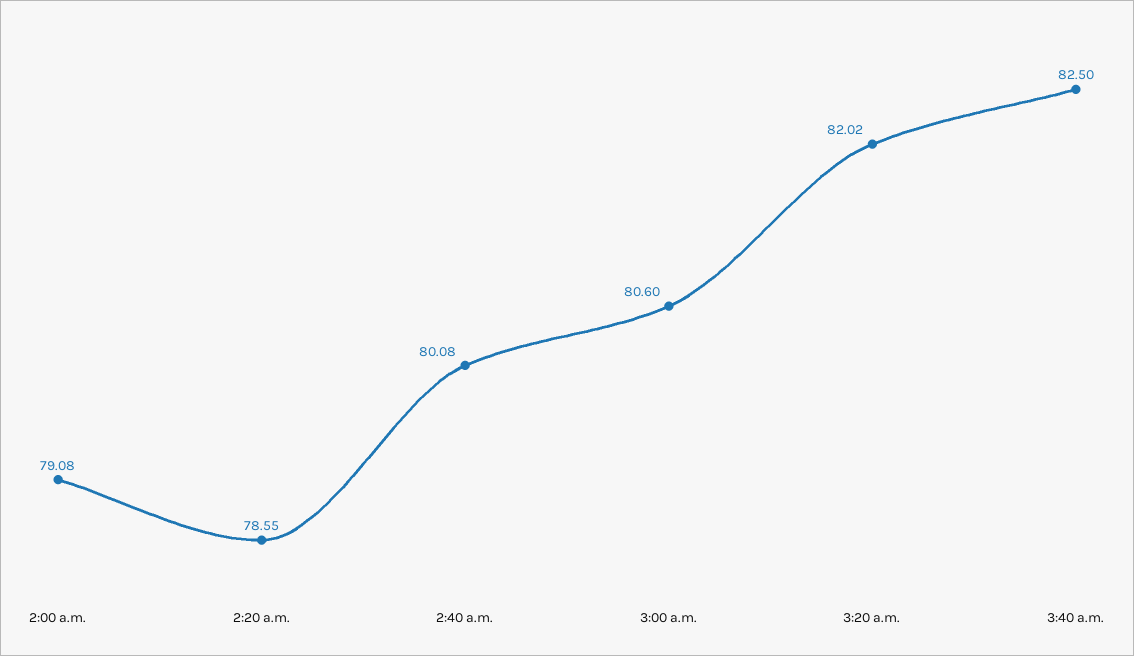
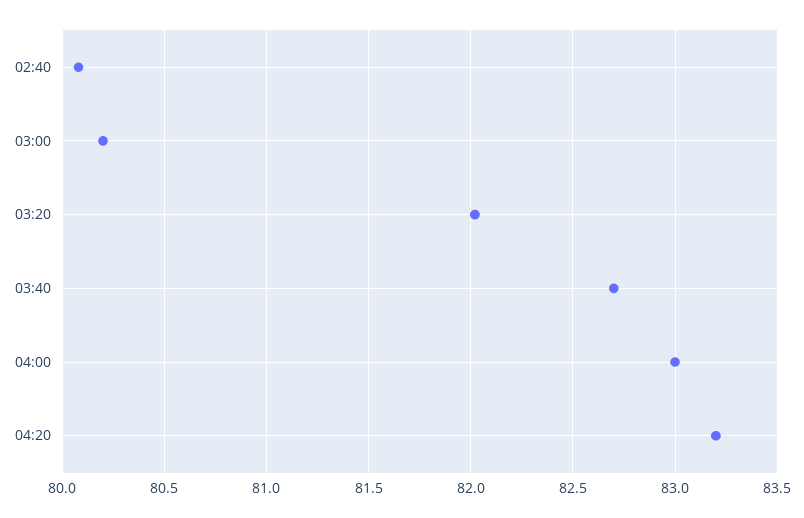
2:00 a.m.: 79.08 -> none
2:20 a.m.: 78.55 -> none
3:00 a.m.: 80.6 -> 80.2
3:40 a.m.: 82.5 -> 82.7
04:00: none -> 83
04:20: none -> 83.2

